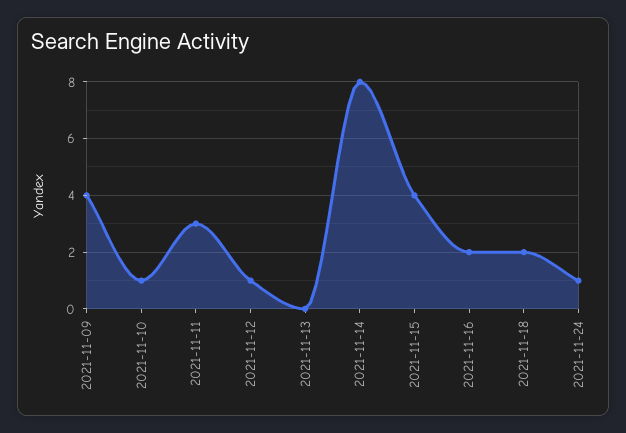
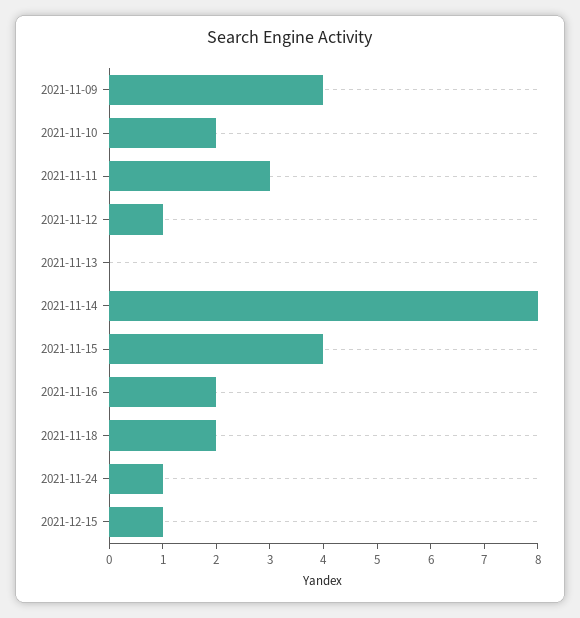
2021-11-10: 1 -> 2
2021-12-15: none -> 1

